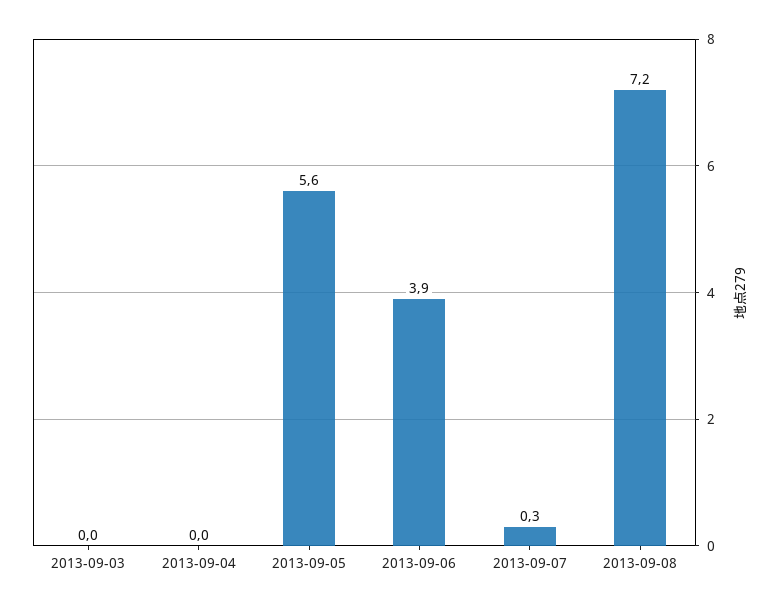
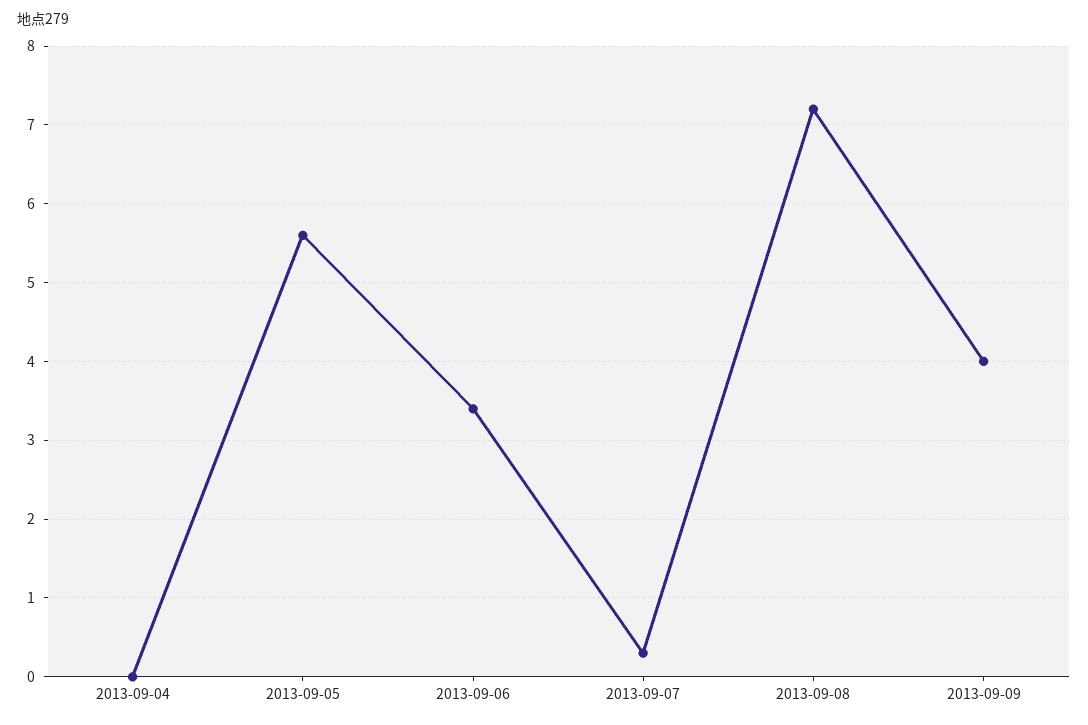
2013-09-03: 0 -> none
2013-09-06: 3.9 -> 3.4
2013-09-09: none -> 4

